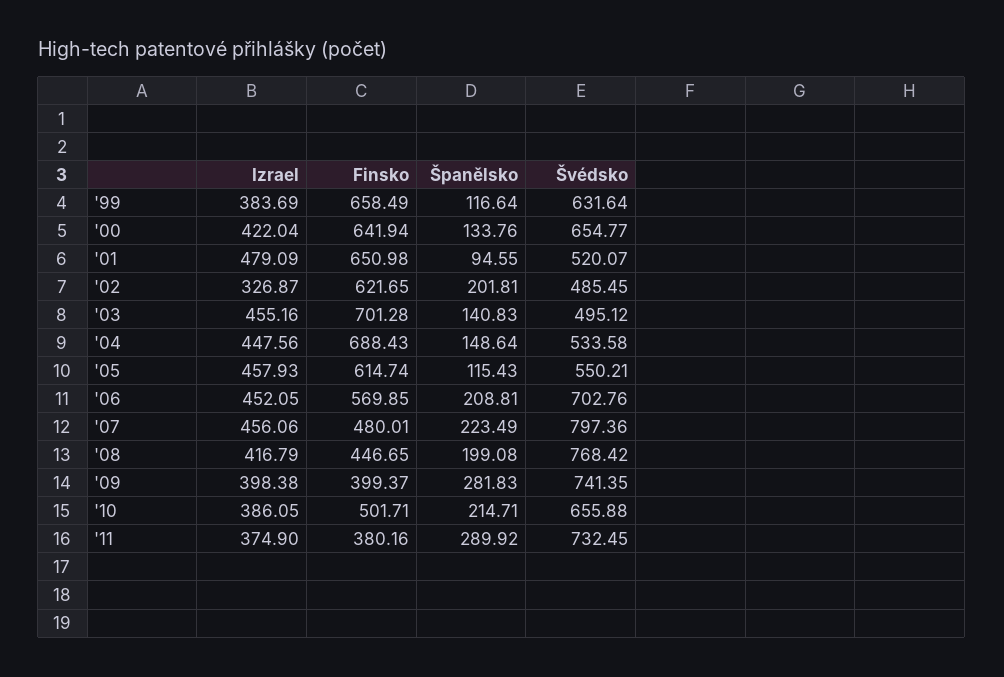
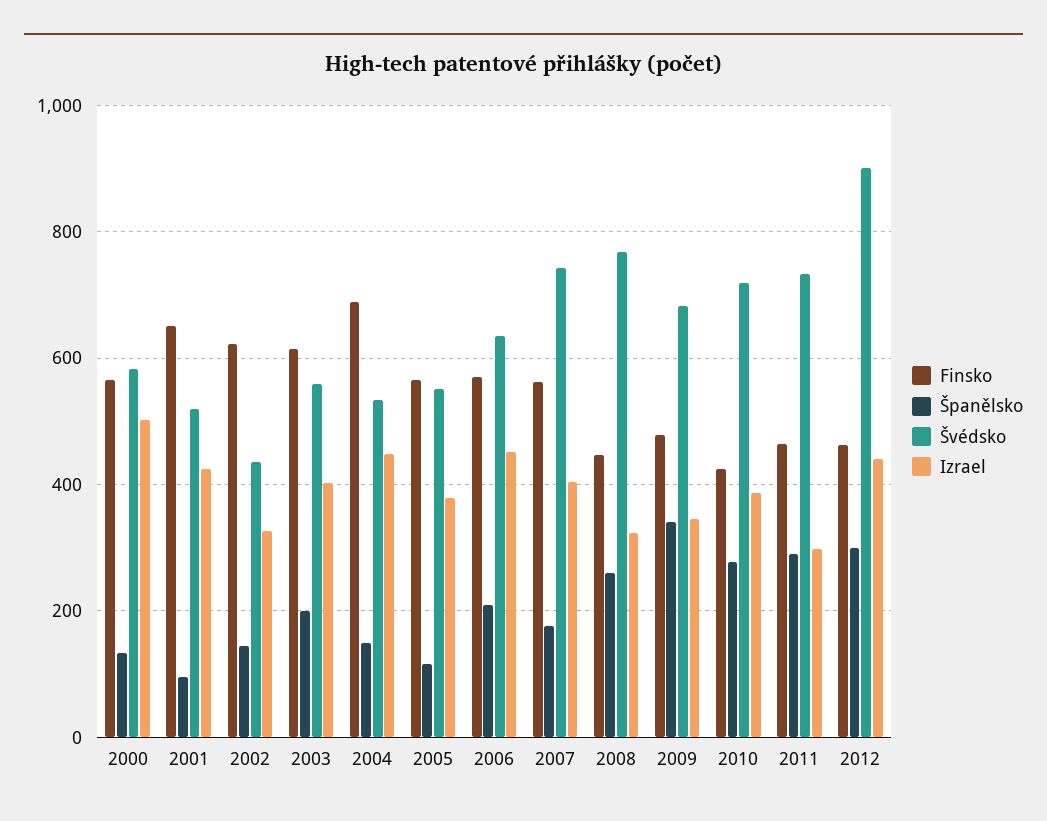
Izrael, '99: 383.69 -> none
Finsko, '99: 658.49 -> none
Španělsko, '99: 116.64 -> none
Švédsko, '99: 631.64 -> none
Izrael, '00: 422.04 -> 500
Finsko, '00: 641.94 -> 560
Švédsko, '00: 654.77 -> 580
Izrael, '01: 479.09 -> 420
Španělsko, '02: 201.81 -> 140
Švédsko, '02: 485.45 -> 440
Izrael, '03: 455.16 -> 400
Finsko, '03: 701.28 -> 620
Španělsko, '03: 140.83 -> 200
Švédsko, '03: 495.12 -> 560
Izrael, '05: 457.93 -> 380
Finsko, '05: 614.74 -> 560
Švédsko, '06: 702.76 -> 640
Izrael, '07: 456.06 -> 400
Finsko, '07: 480.01 -> 560
Španělsko, '07: 223.49 -> 180
Švédsko, '07: 797.36 -> 740
Izrael, '08: 416.79 -> 320
Španělsko, '08: 199.08 -> 260
Izrael, '09: 398.38 -> 340
Finsko, '09: 399.37 -> 480
Španělsko, '09: 281.83 -> 340
Švédsko, '09: 741.35 -> 680
Finsko, '10: 501.71 -> 420
Španělsko, '10: 214.71 -> 280
Švédsko, '10: 655.88 -> 720
Izrael, '11: 374.9 -> 300
Finsko, '11: 380.16 -> 460
Finsko, 2012: none -> 460
Španělsko, 2012: none -> 300
Švédsko, 2012: none -> 900
Izrael, 2012: none -> 440

